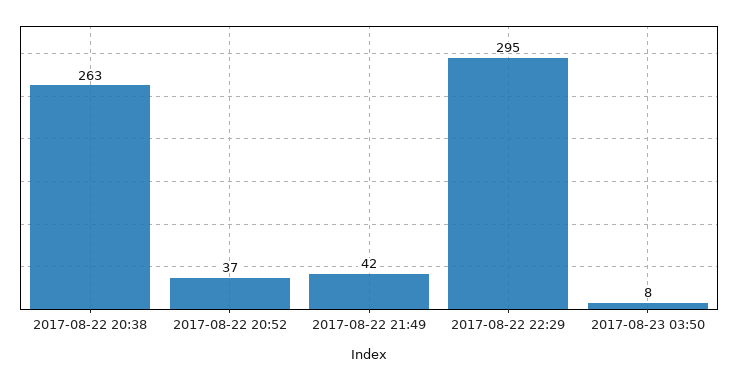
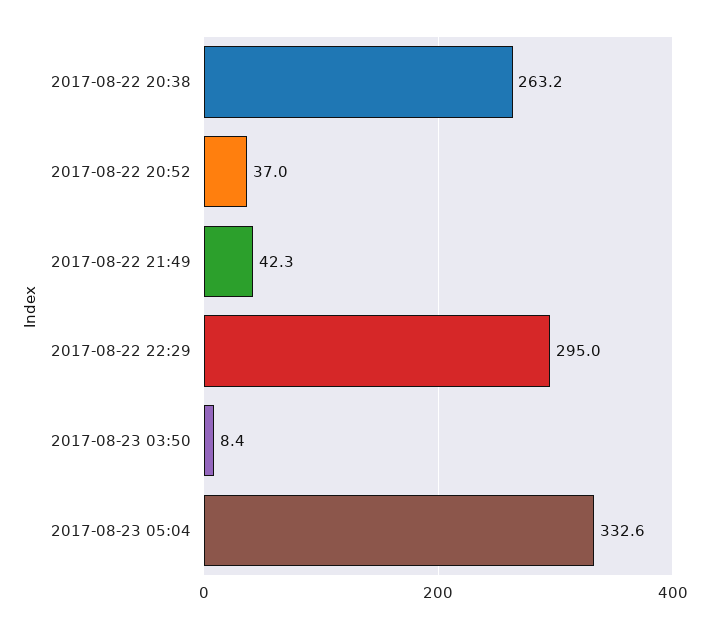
2017-08-23 05:04: none -> 332.6

